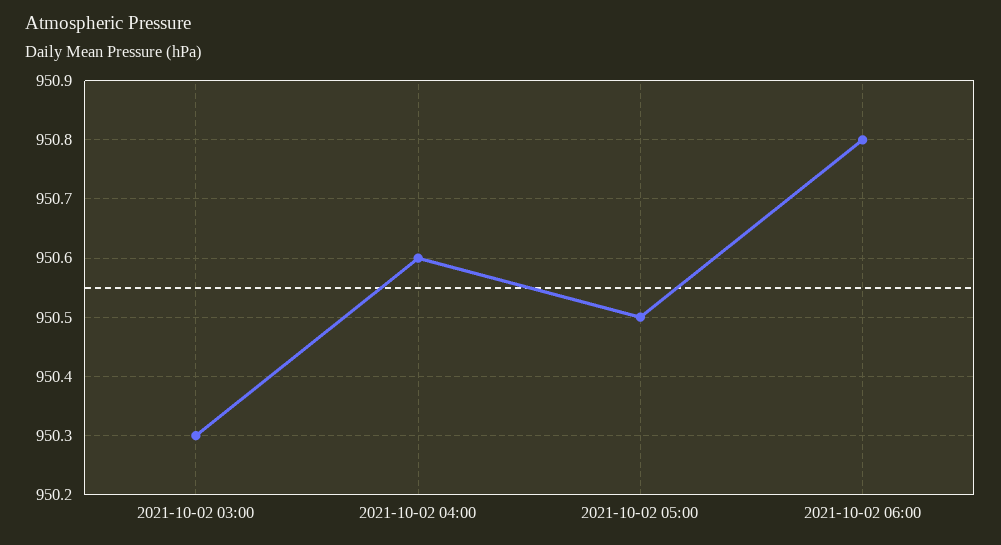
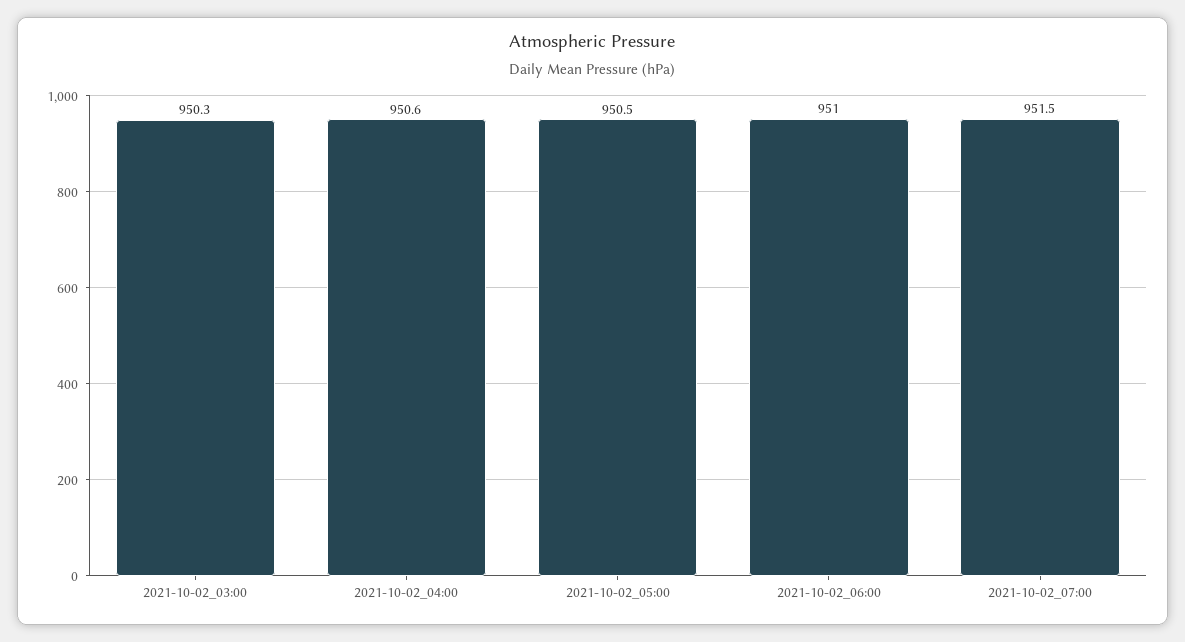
2021-10-02 06:00: 950.8 -> 951
2021-10-02_07:00: none -> 951.5

